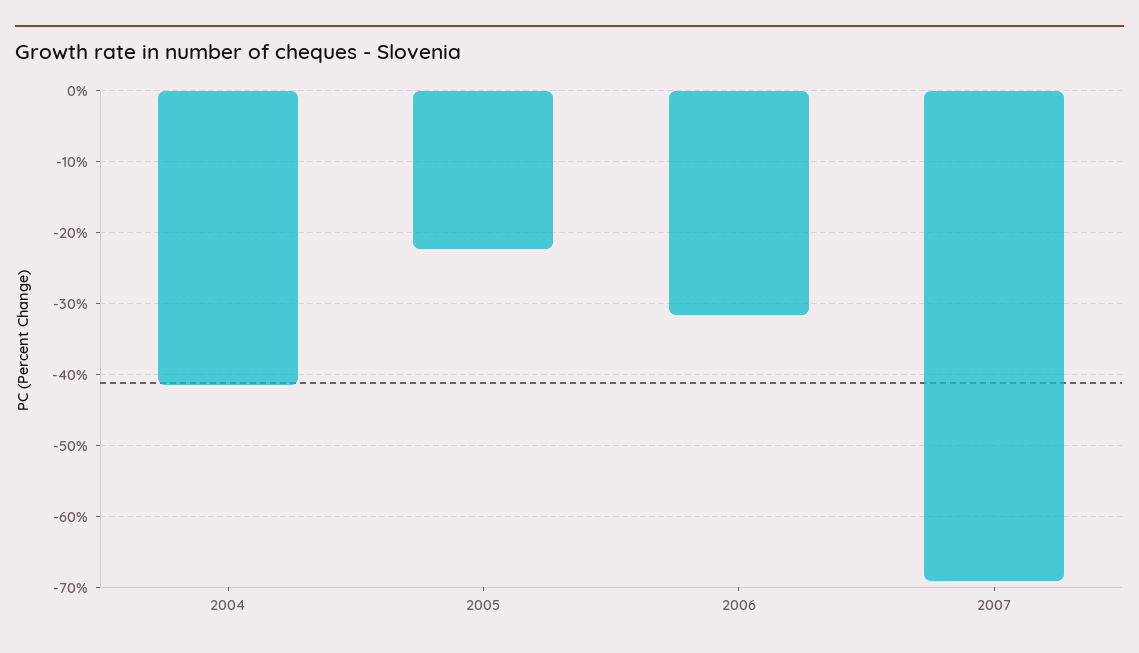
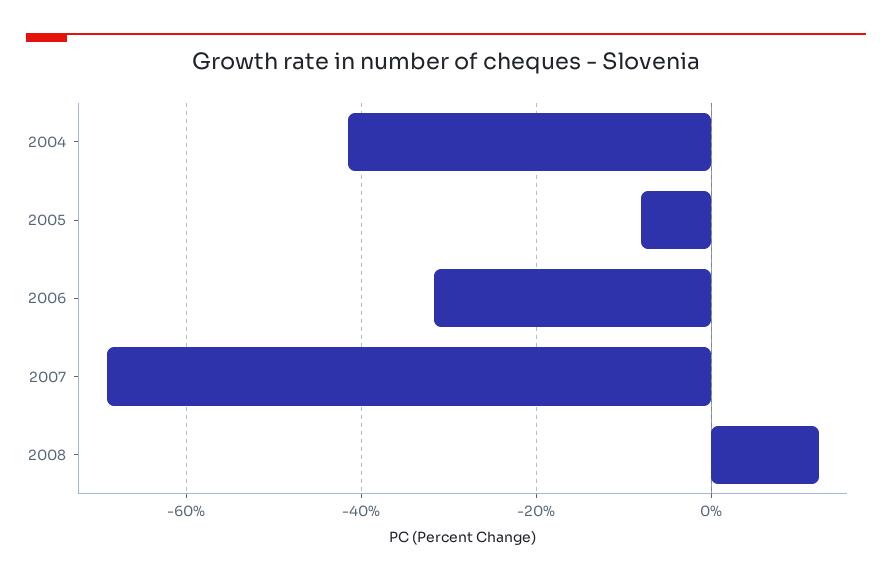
2005: -22 -> -8
2008: none -> 12

